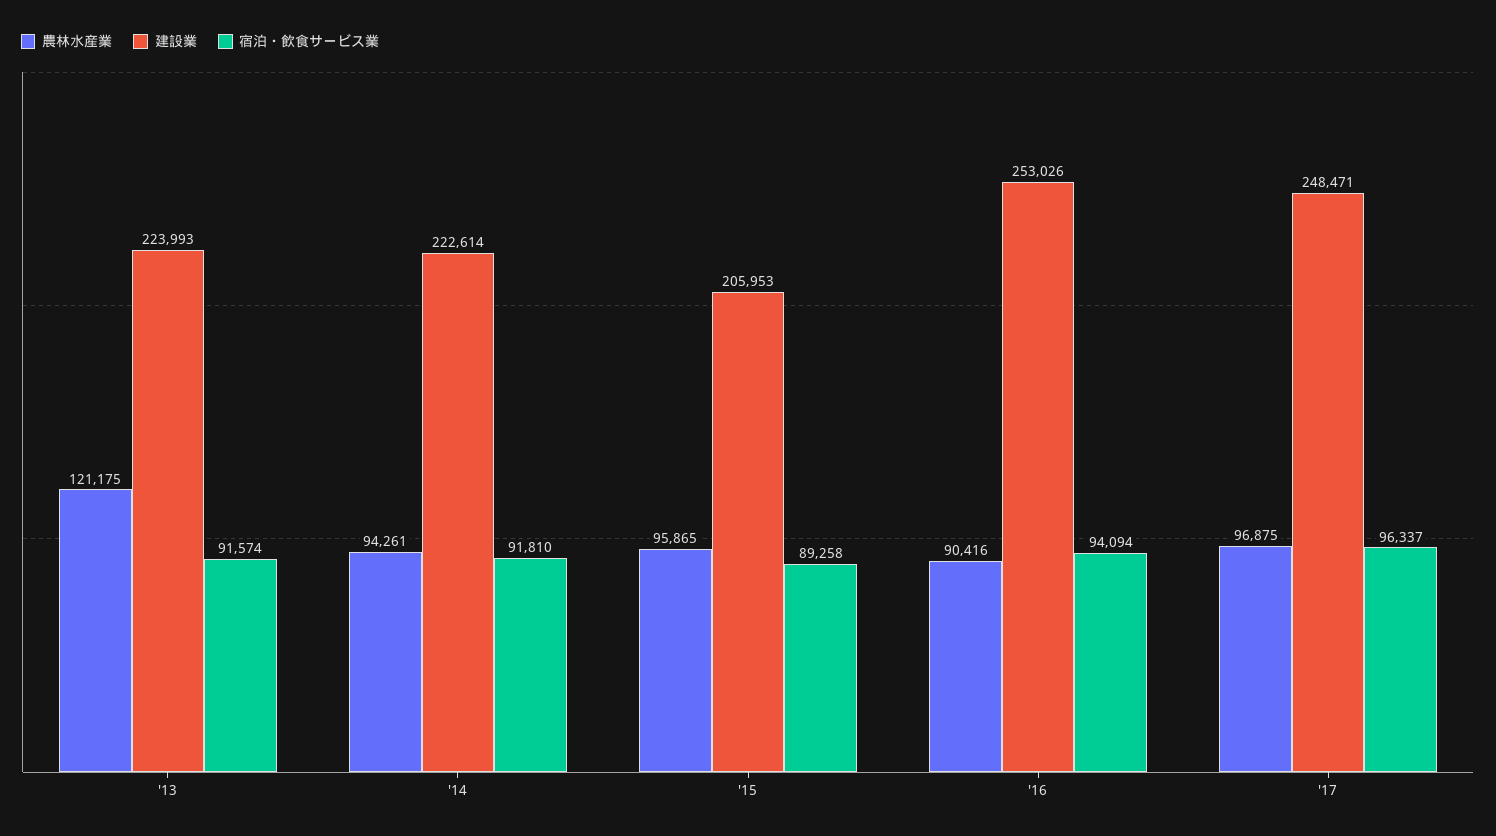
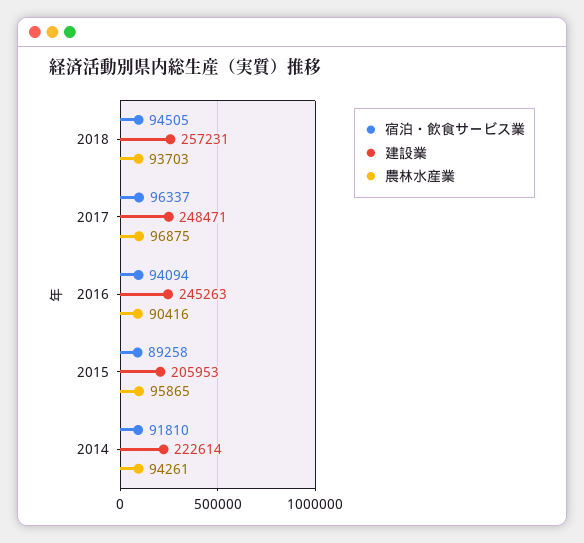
農林水産業, '13: 121175 -> none
建設業, '13: 223993 -> none
宿泊・飲食サービス業, '13: 91574 -> none
建設業, '16: 253026 -> 245263
宿泊・飲食サービス業, 2018: none -> 94505
建設業, 2018: none -> 257231
農林水産業, 2018: none -> 93703

